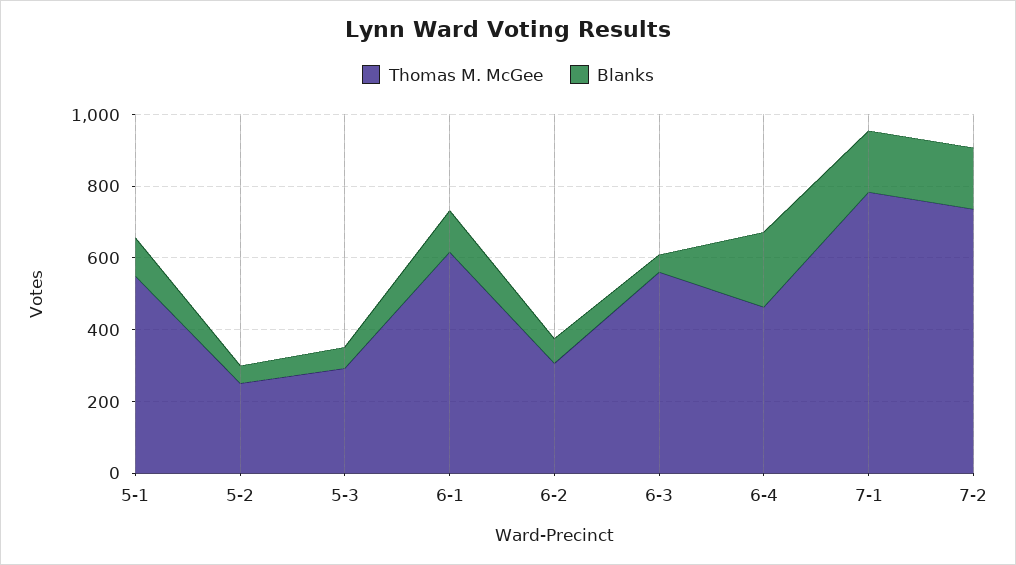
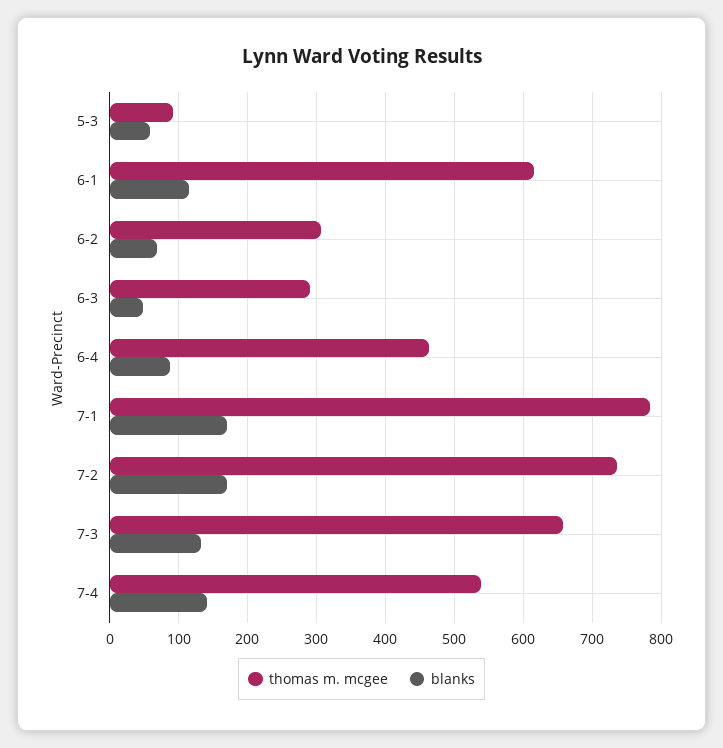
Thomas M. McGee, 5-1: 550 -> none
Blanks, 5-1: 100 -> none
Thomas M. McGee, 5-2: 250 -> none
Blanks, 5-2: 50 -> none
Thomas M. McGee, 5-3: 300 -> 90
Thomas M. McGee, 6-3: 550 -> 290
Blanks, 6-4: 200 -> 90
Thomas M. McGee, 7-3: none -> 660
Blanks, 7-3: none -> 130
Thomas M. McGee, 7-4: none -> 540
Blanks, 7-4: none -> 140

